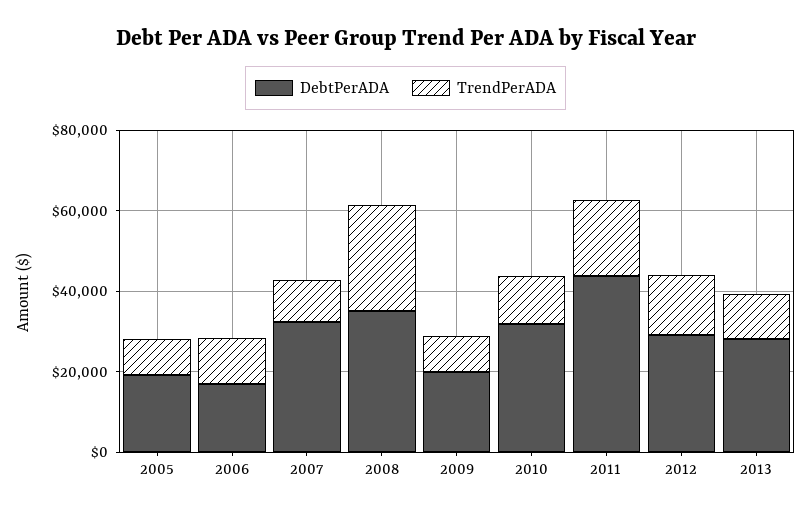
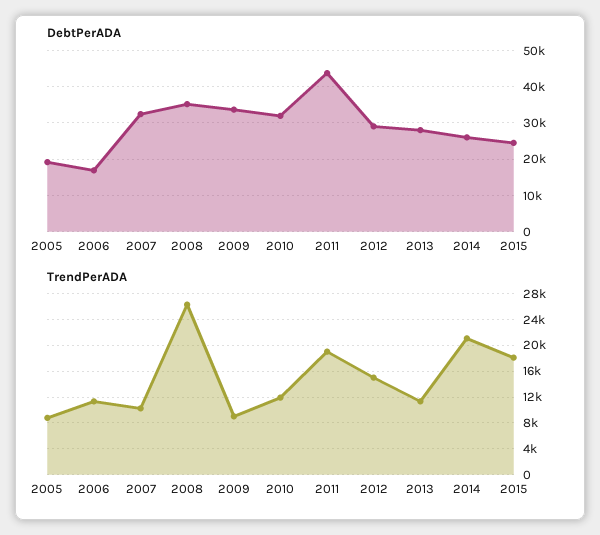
DebtPerADA, 2009: 20000 -> 34000
DebtPerADA, 2014: none -> 26000
DebtPerADA, 2015: none -> 24000
TrendPerADA, 2014: none -> 21000
TrendPerADA, 2015: none -> 18000

